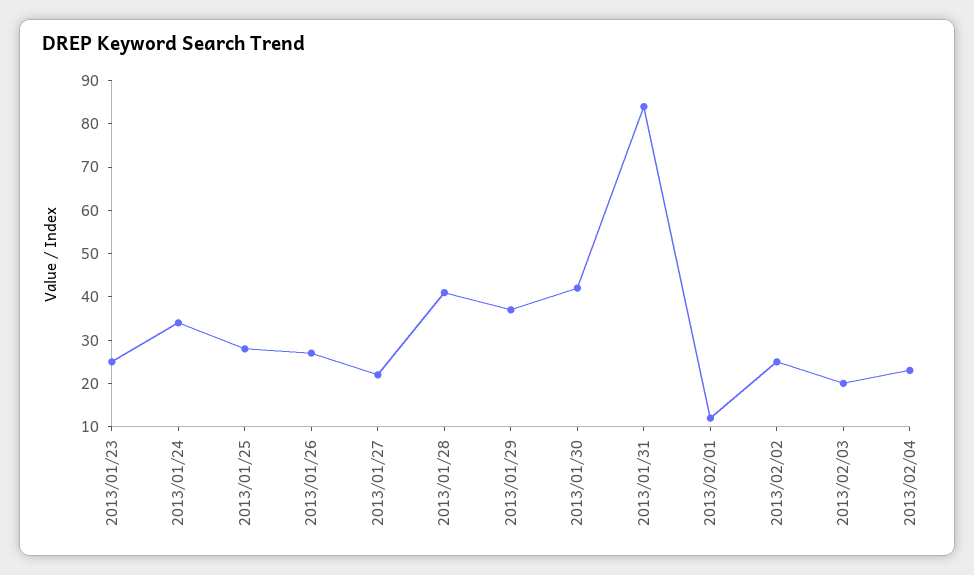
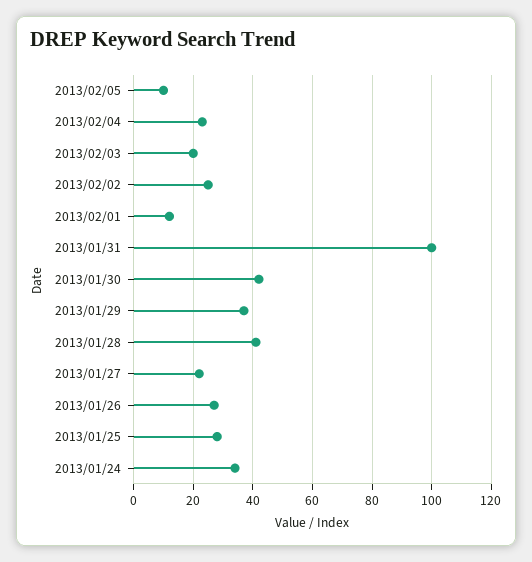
2013/01/23: 25 -> none
2013/01/31: 85 -> 100
2013/02/05: none -> 10

